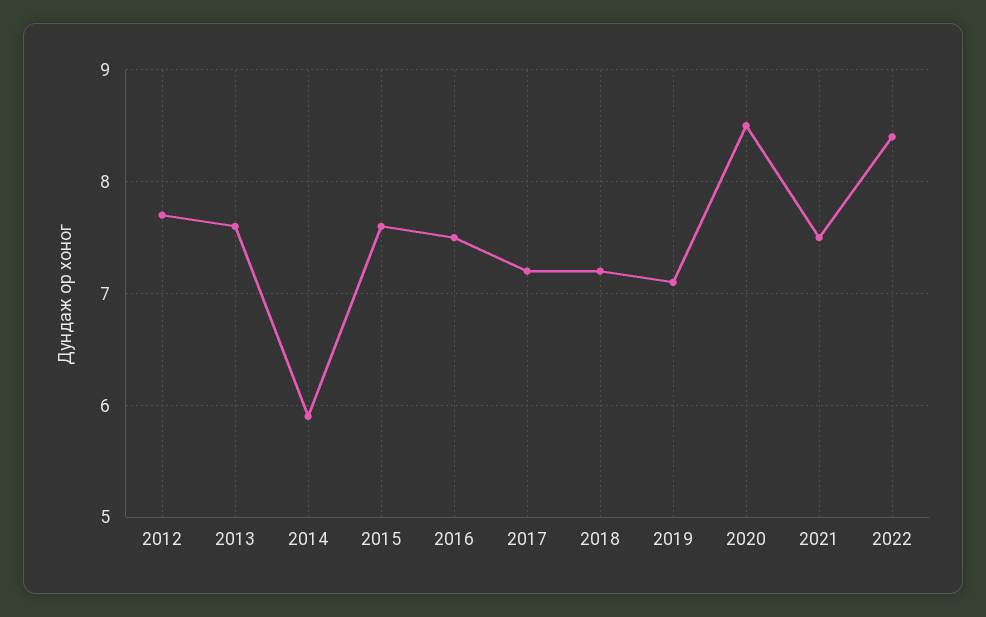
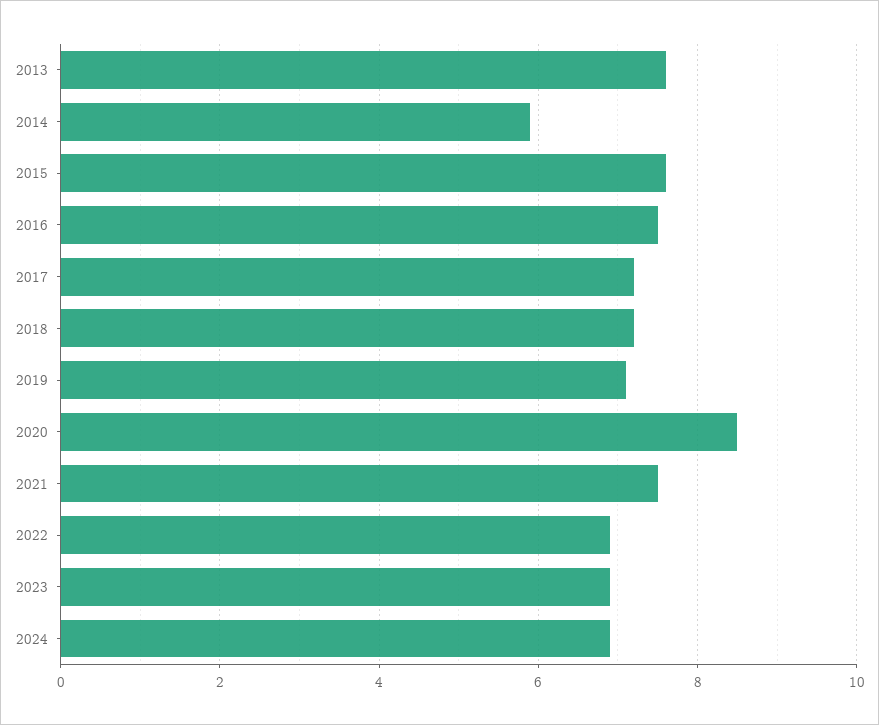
2012: 7.7 -> none
2022: 8.4 -> 7
2023: none -> 7
2024: none -> 7

